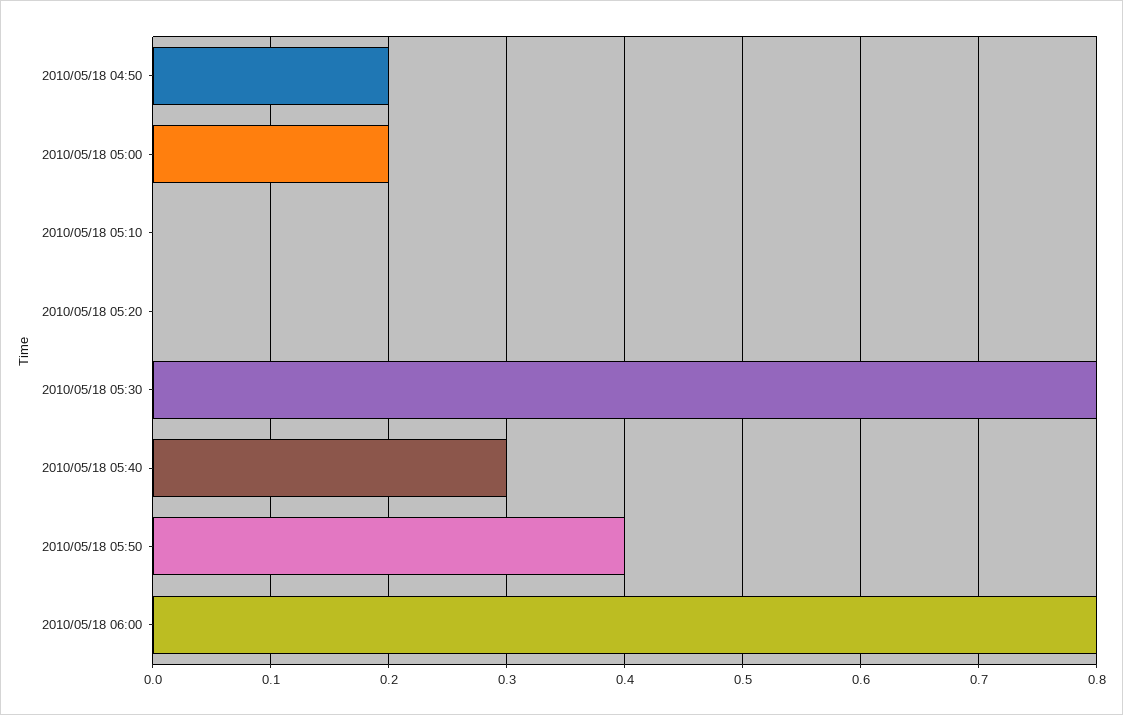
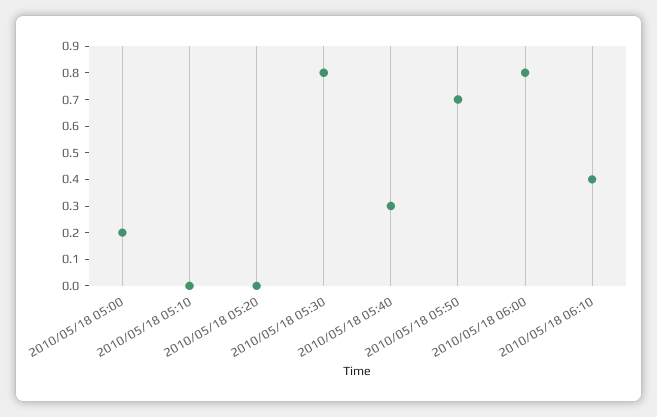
2010/05/18 04:50: 0.2 -> none
2010/05/18 05:50: 0.4 -> 0.7
2010/05/18 06:10: none -> 0.4

